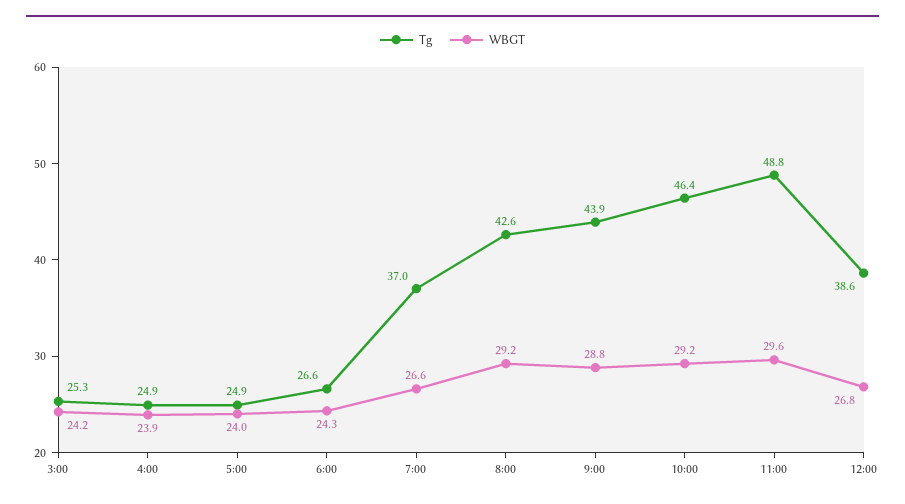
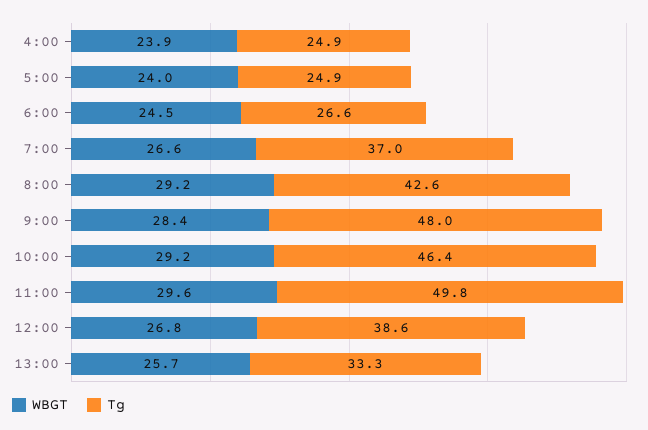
Tg, 3:00: 25.3 -> none
WBGT, 3:00: 24.2 -> none
WBGT, 6:00: 24.3 -> 24.5
Tg, 9:00: 43.9 -> 48
WBGT, 9:00: 28.8 -> 28.4
Tg, 11:00: 48.8 -> 49.8
WBGT, 13:00: none -> 25.7
Tg, 13:00: none -> 33.3

